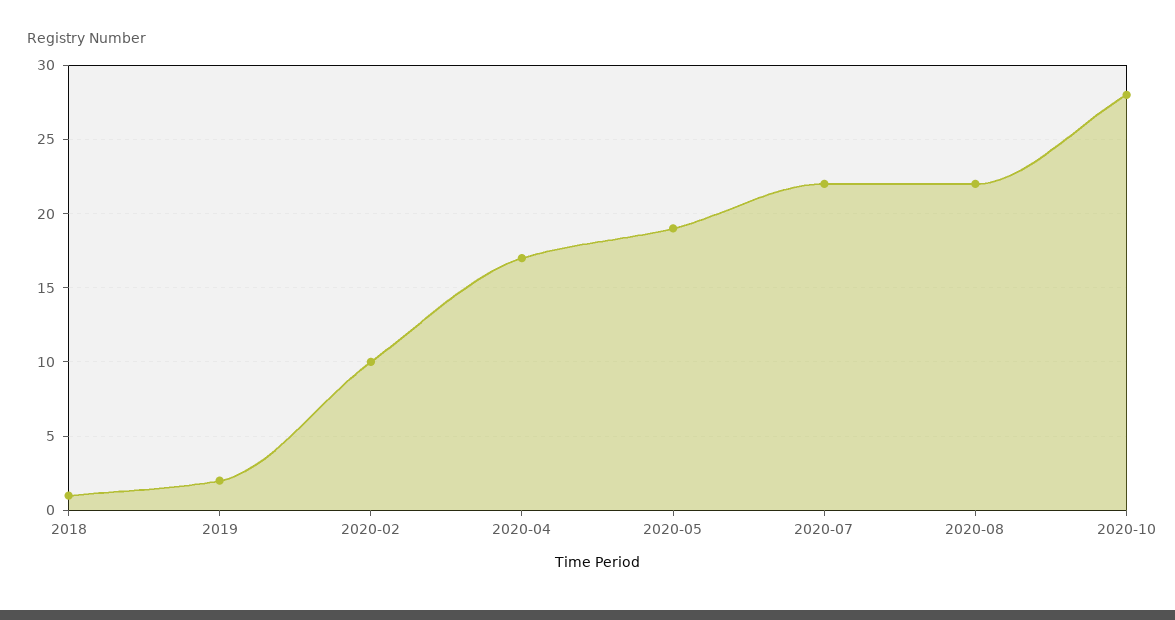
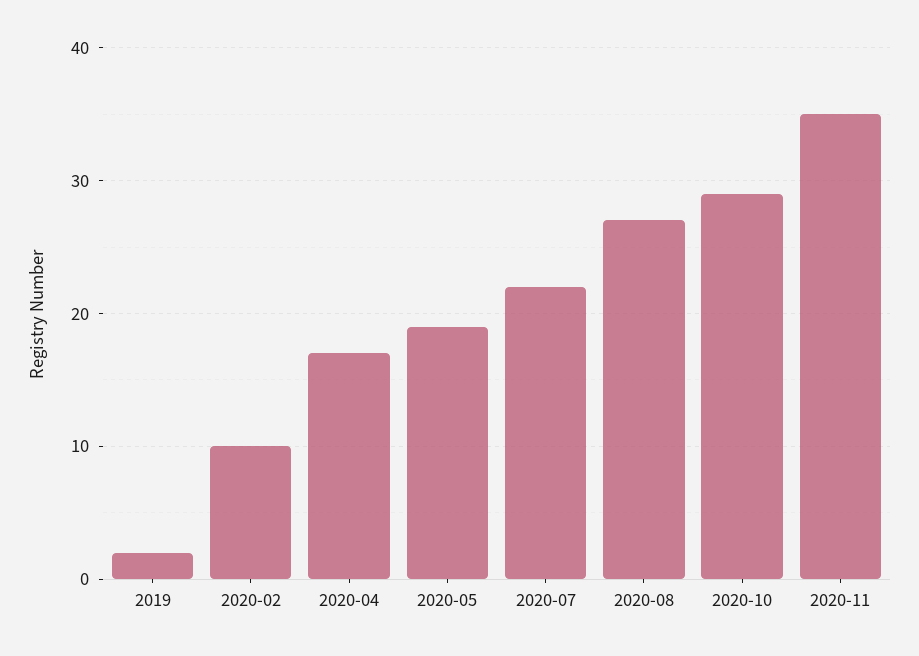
2018: 1 -> none
2020-08: 22 -> 27
2020-10: 28 -> 29
2020-11: none -> 35

